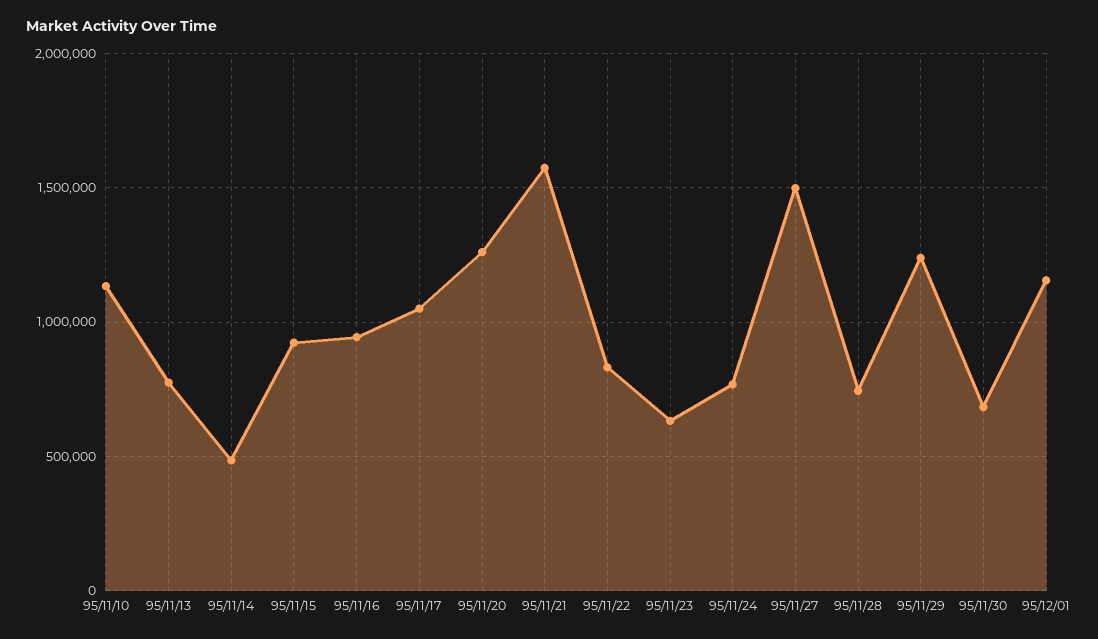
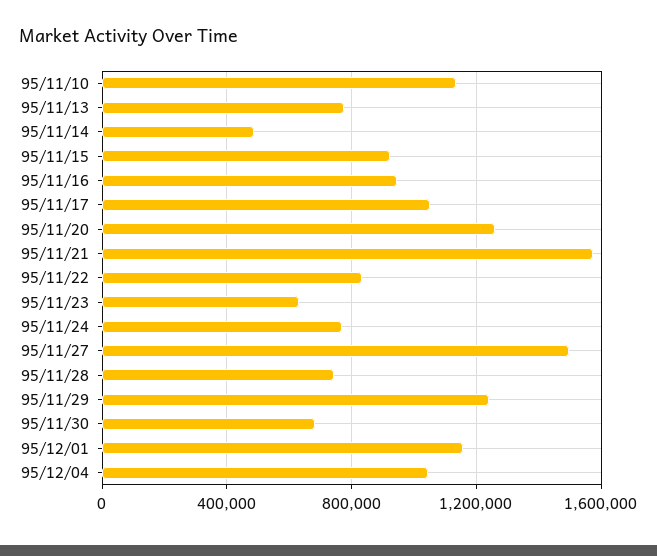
95/12/04: none -> 1050000

